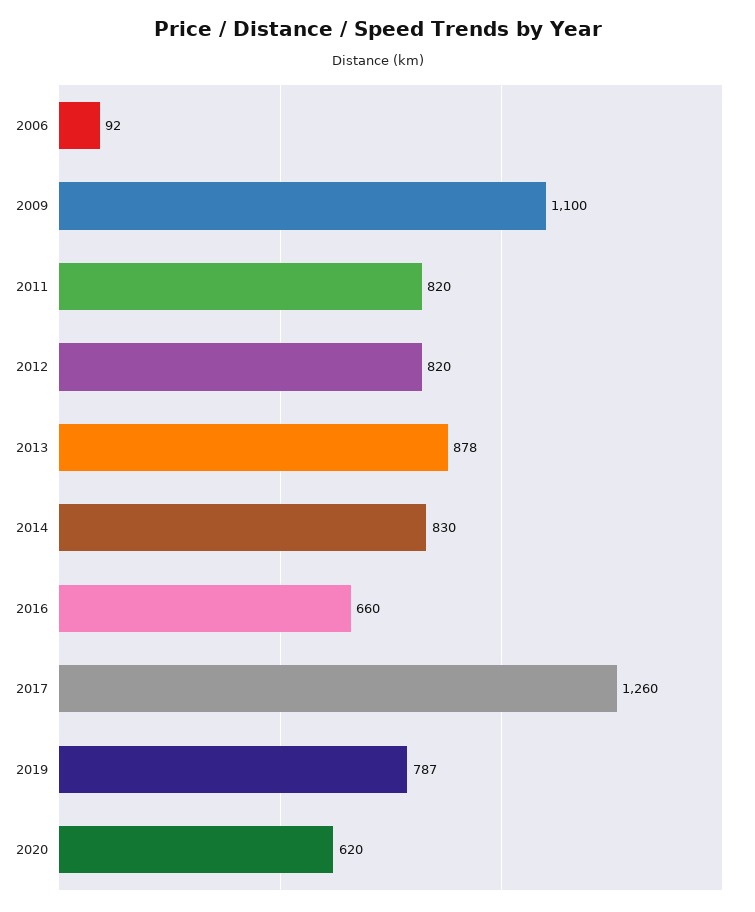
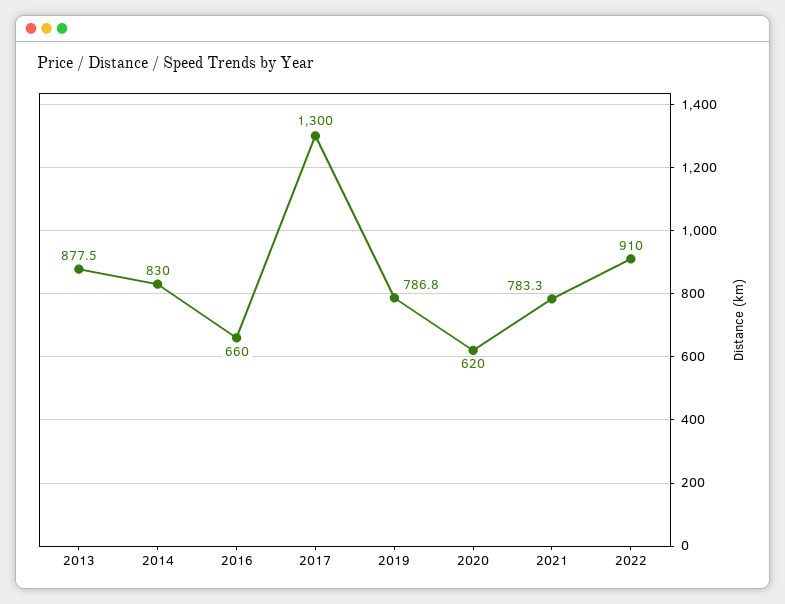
2006: 92 -> none
2009: 1100 -> none
2011: 820 -> none
2012: 820 -> none
2017: 1260 -> 1300
2021: none -> 783.3
2022: none -> 910

